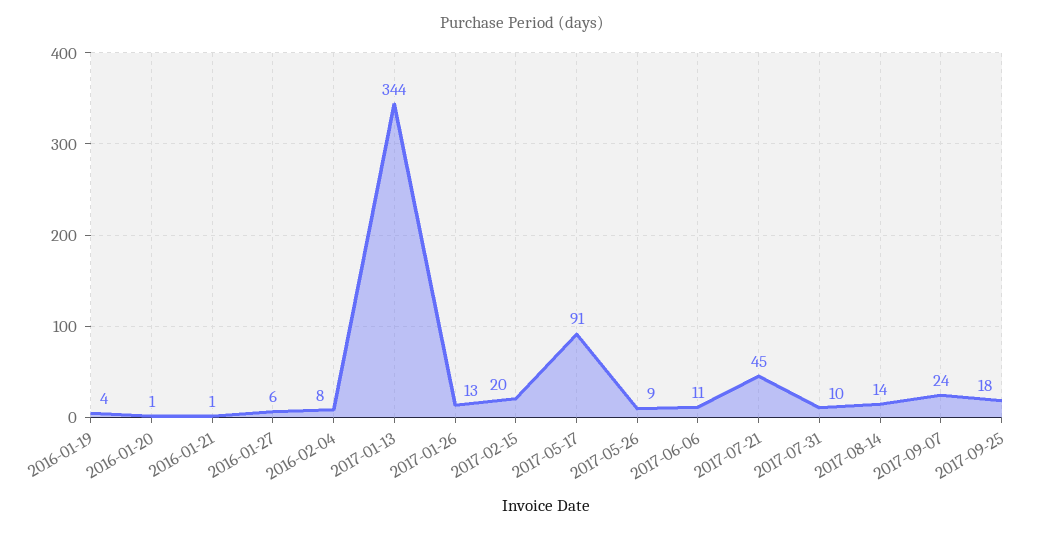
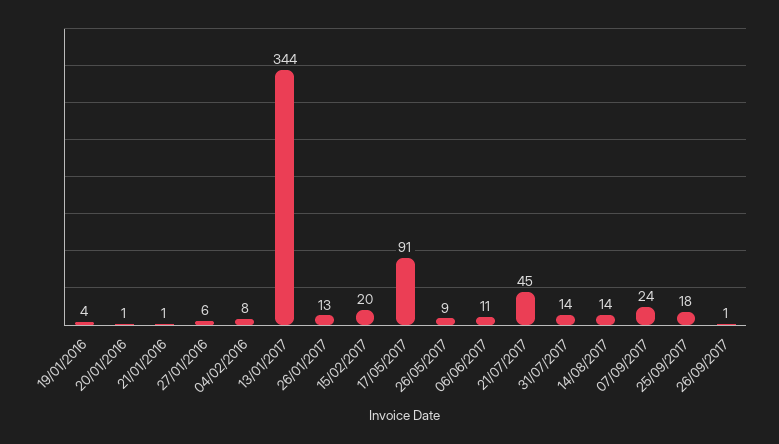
2017-07-31: 10 -> 14
26/09/2017: none -> 1

